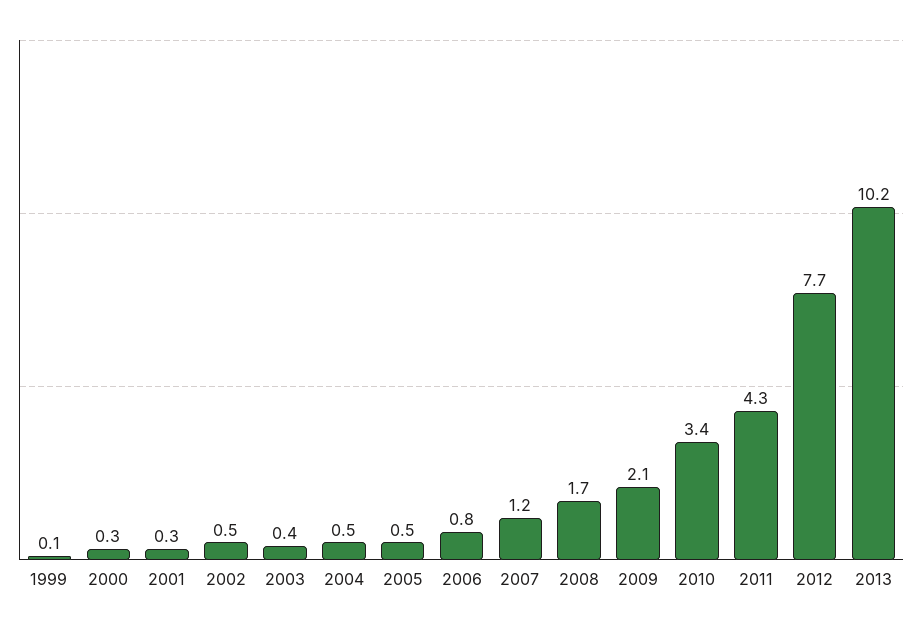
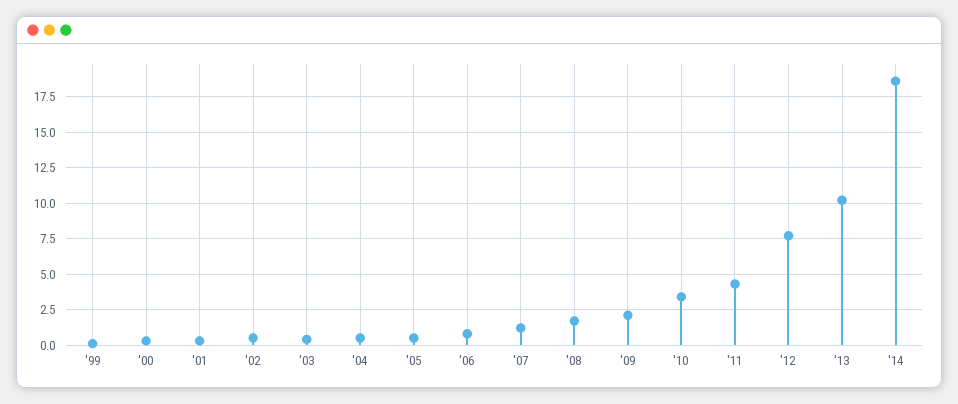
'14: none -> 18.5

